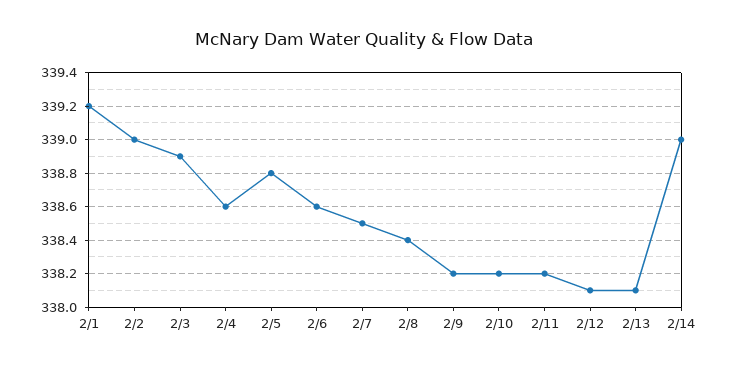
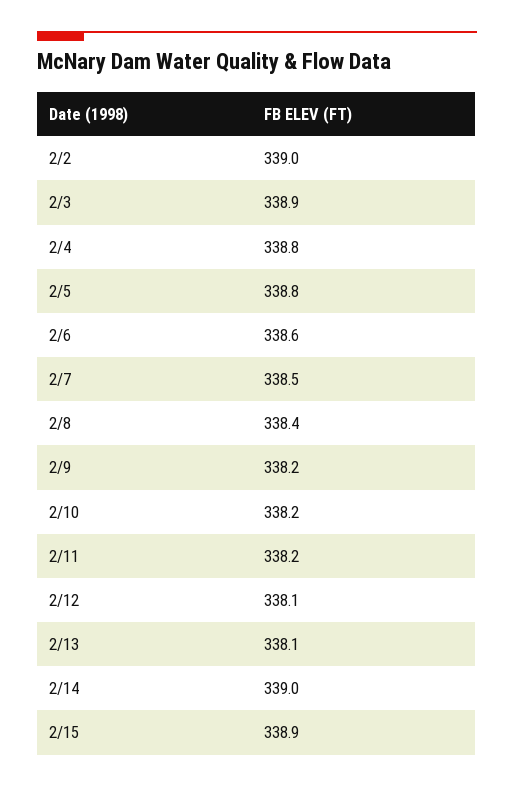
2/1: 339.2 -> none
2/4: 338.6 -> 338.8
2/15: none -> 338.9

